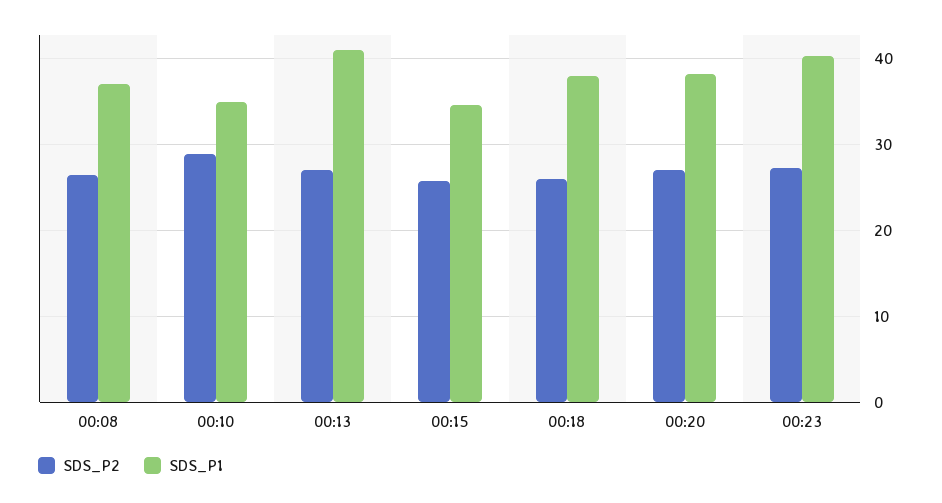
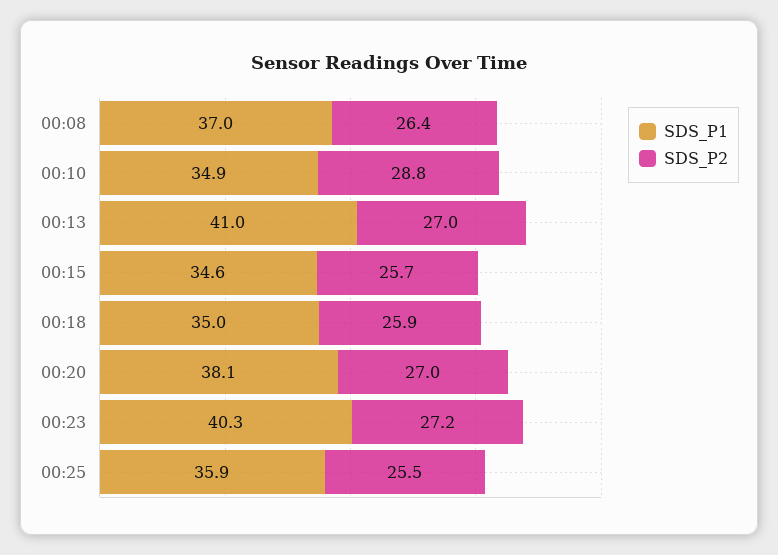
SDS_P1, 00:18: 38 -> 35
SDS_P1, 00:25: none -> 35.9
SDS_P2, 00:25: none -> 25.5

